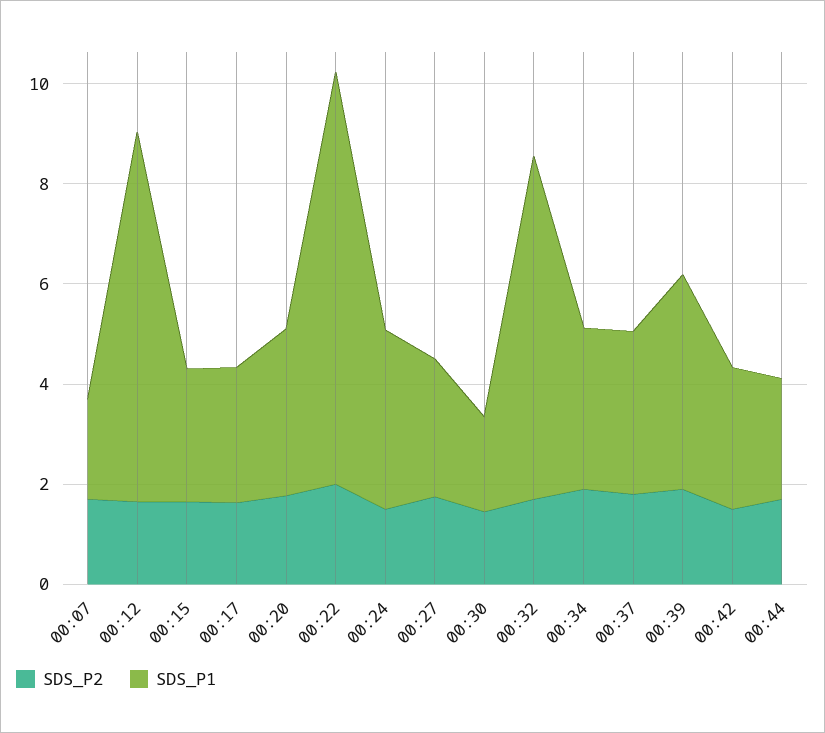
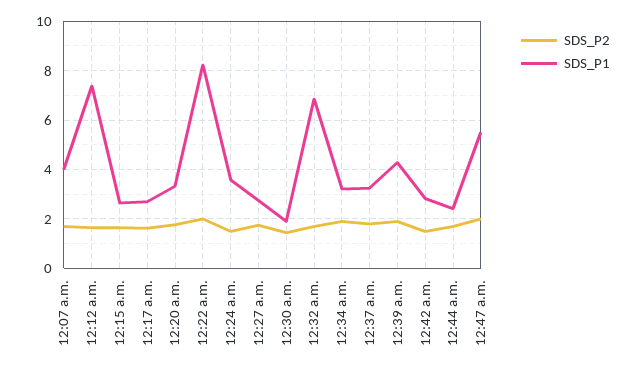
SDS_P1, 00:07: 2 -> 4
SDS_P2, 12:47 a.m.: none -> 2
SDS_P1, 12:47 a.m.: none -> 5.5

